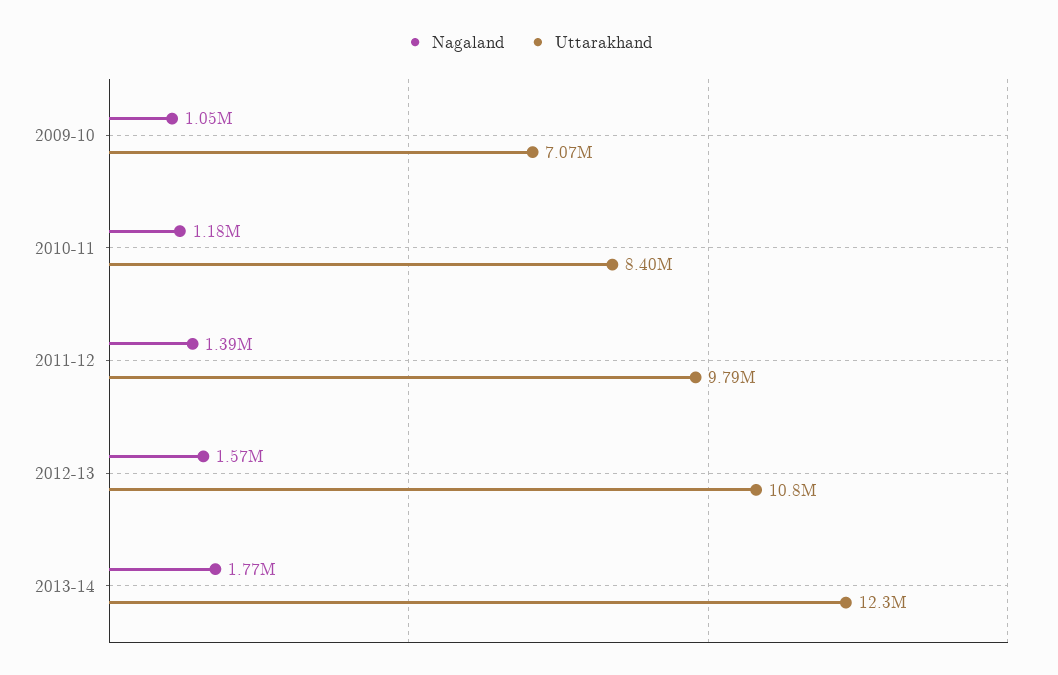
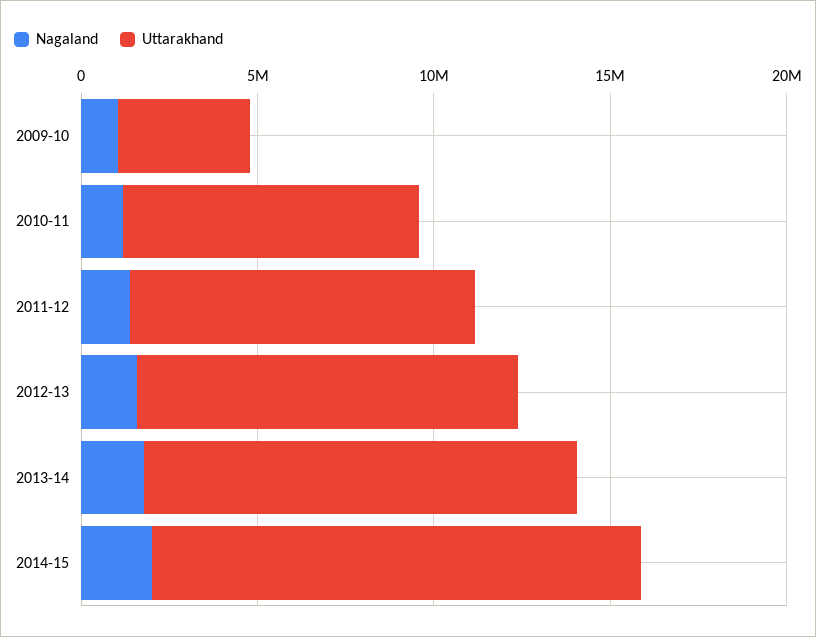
Uttarakhand, 2009-10: 7070000 -> 4000000
Nagaland, 2014-15: none -> 2000000
Uttarakhand, 2014-15: none -> 14000000

